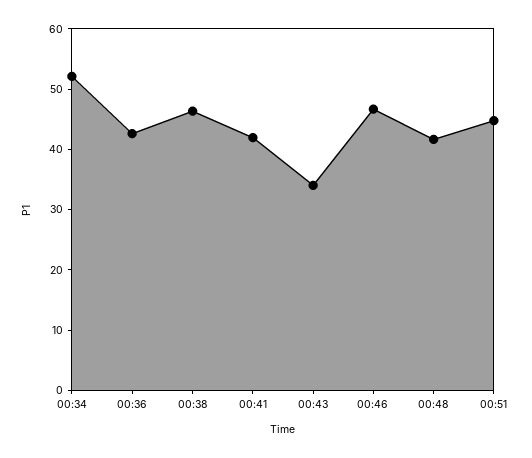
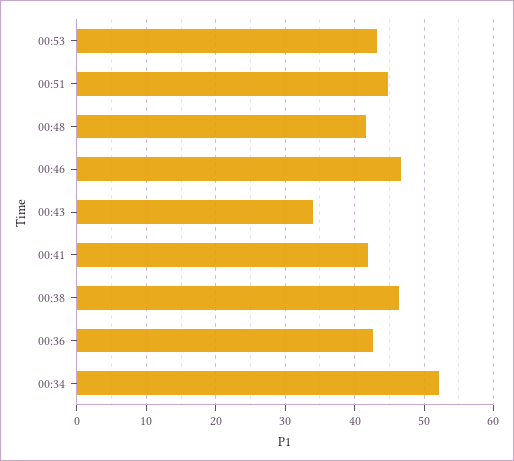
00:53: none -> 43

